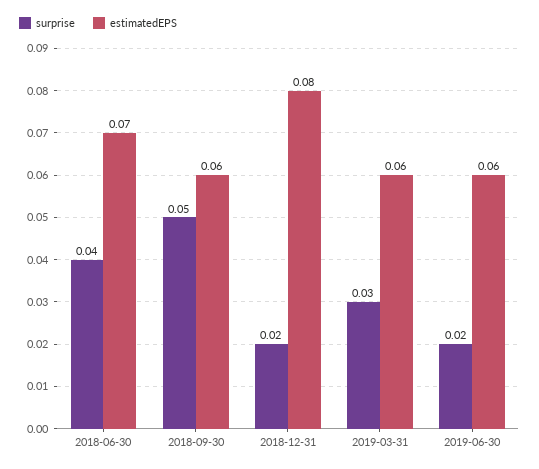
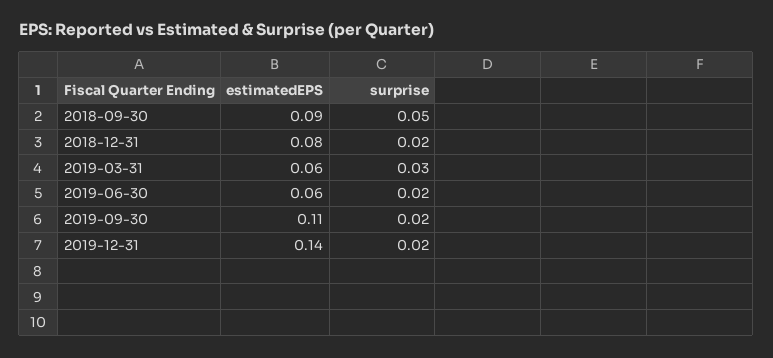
surprise, 2018-06-30: 0.04 -> none
estimatedEPS, 2018-06-30: 0.07 -> none
estimatedEPS, 2018-09-30: 0.06 -> 0.09
estimatedEPS, 2019-09-30: none -> 0.11
surprise, 2019-09-30: none -> 0.02
estimatedEPS, 2019-12-31: none -> 0.14
surprise, 2019-12-31: none -> 0.02

